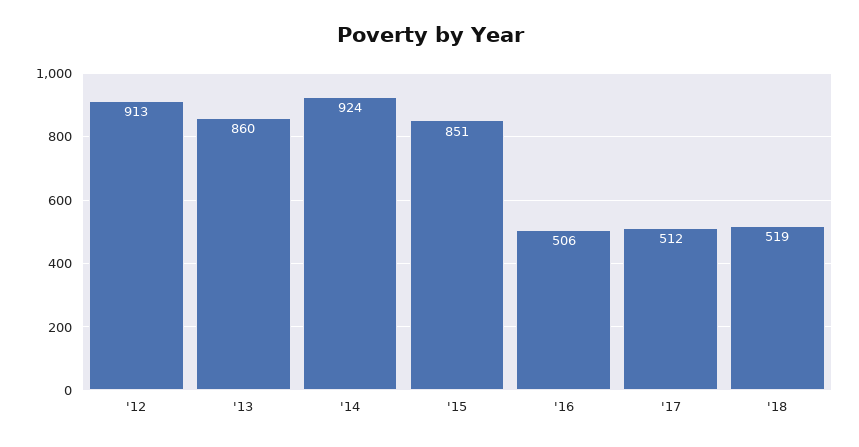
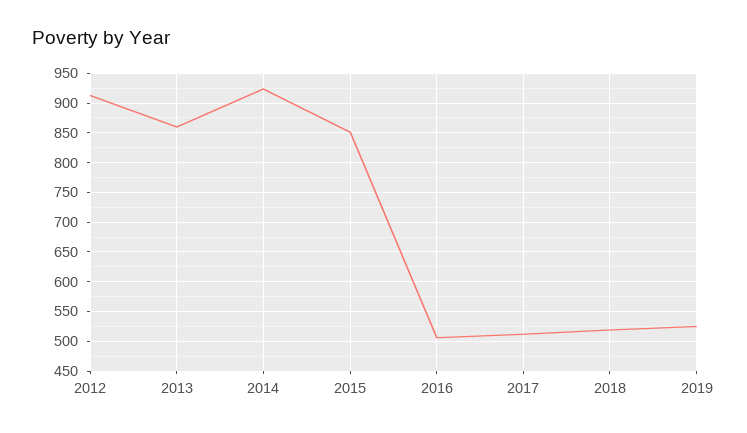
2019: none -> 525

